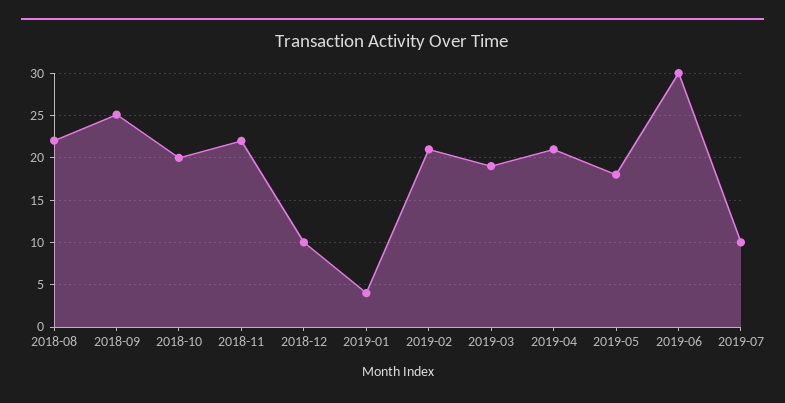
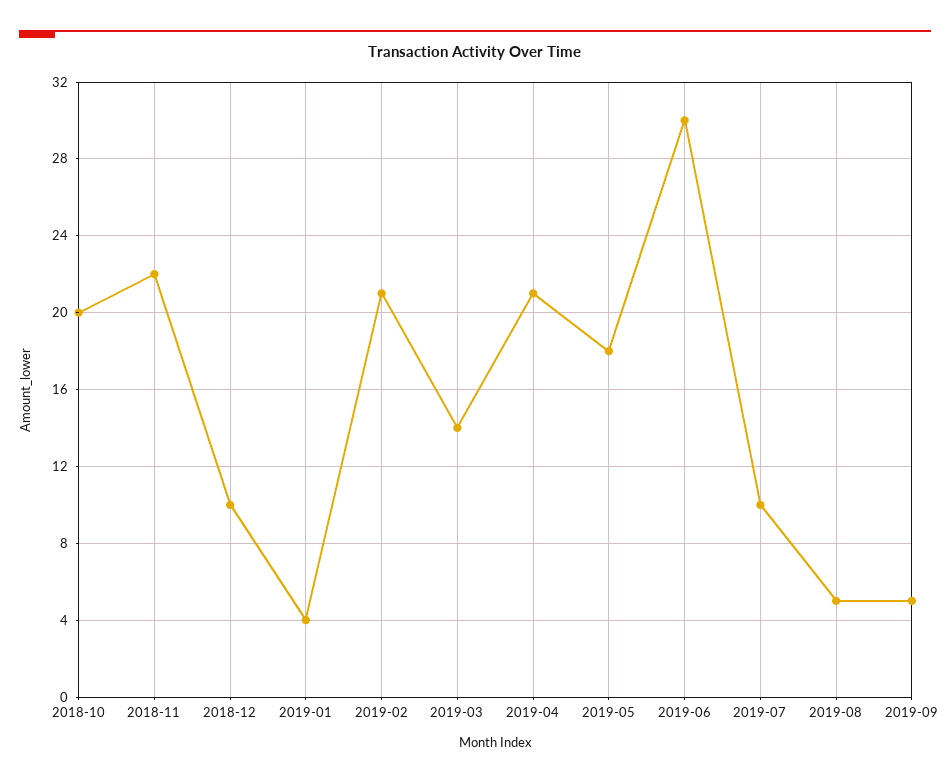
2018-08: 22 -> none
2018-09: 25 -> none
2019-03: 19 -> 14
2019-08: none -> 5
2019-09: none -> 5

